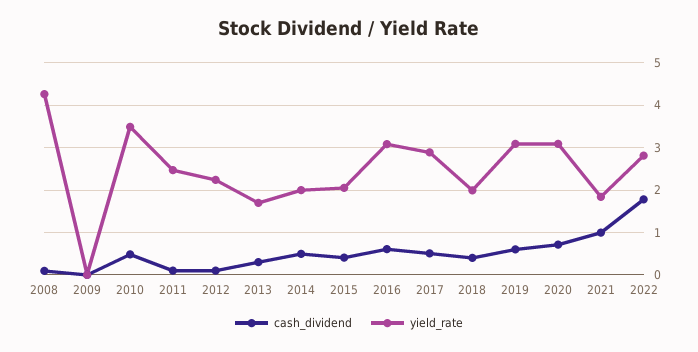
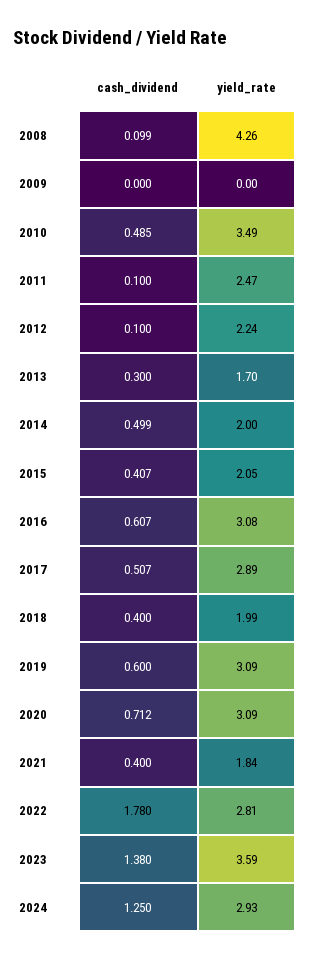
cash_dividend, 2021: 1 -> 0.4
cash_dividend, 2023: none -> 1.38
yield_rate, 2023: none -> 3.59
cash_dividend, 2024: none -> 1.25
yield_rate, 2024: none -> 2.93

